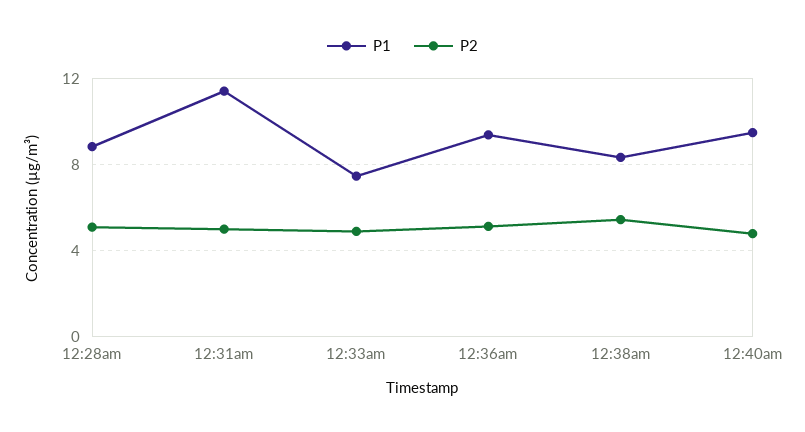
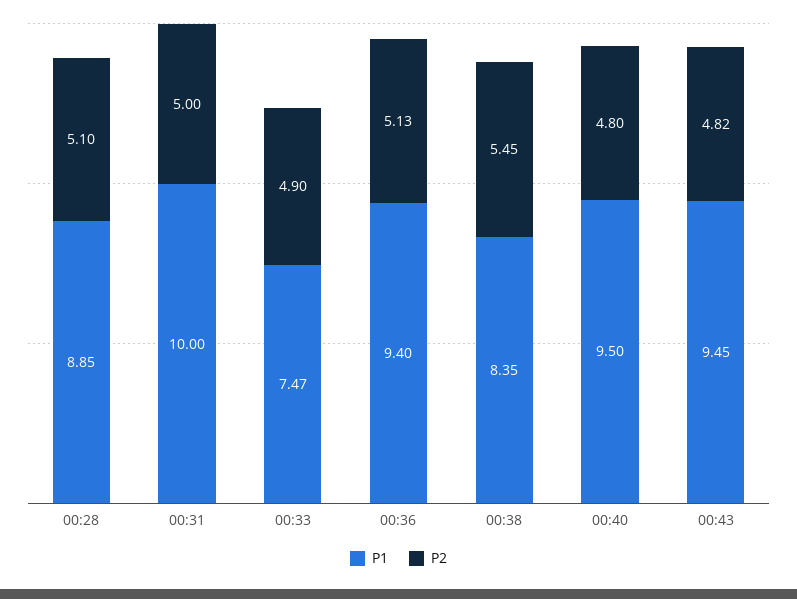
P1, 12:31am: 11.5 -> 10
P1, 00:43: none -> 9.45
P2, 00:43: none -> 4.82

